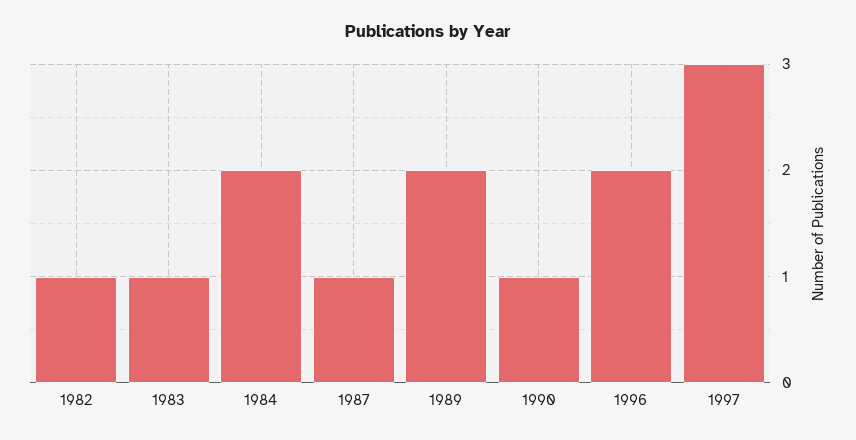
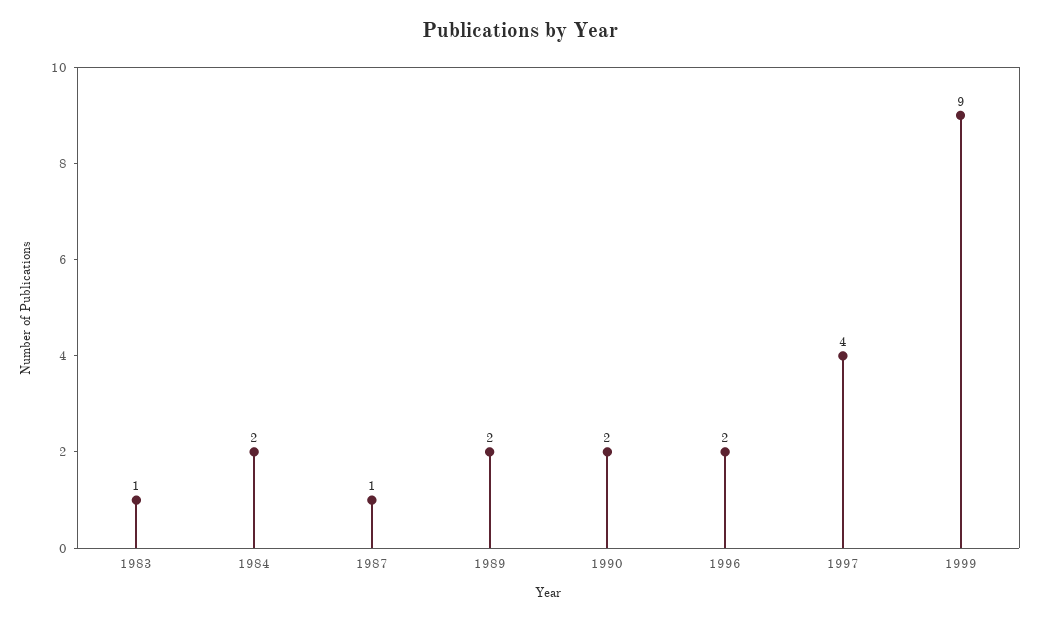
1982: 1 -> none
1990: 1 -> 2
1997: 3 -> 4
1999: none -> 9

